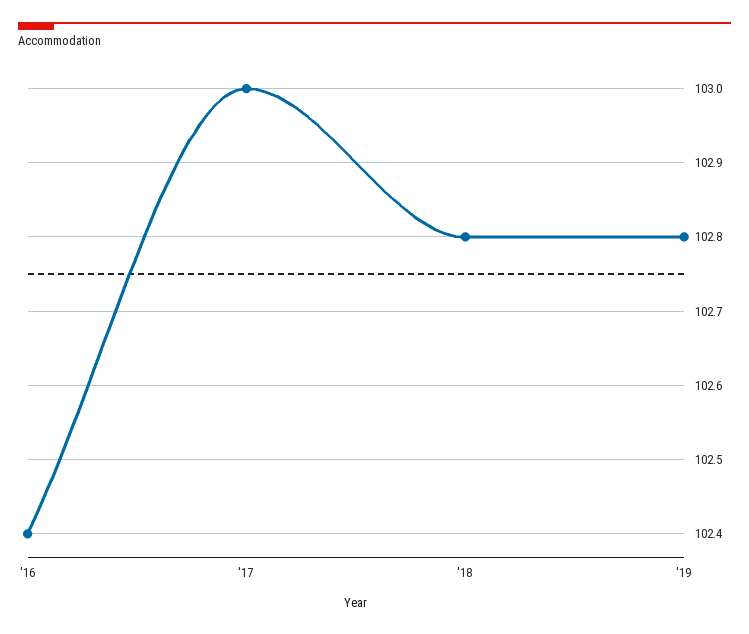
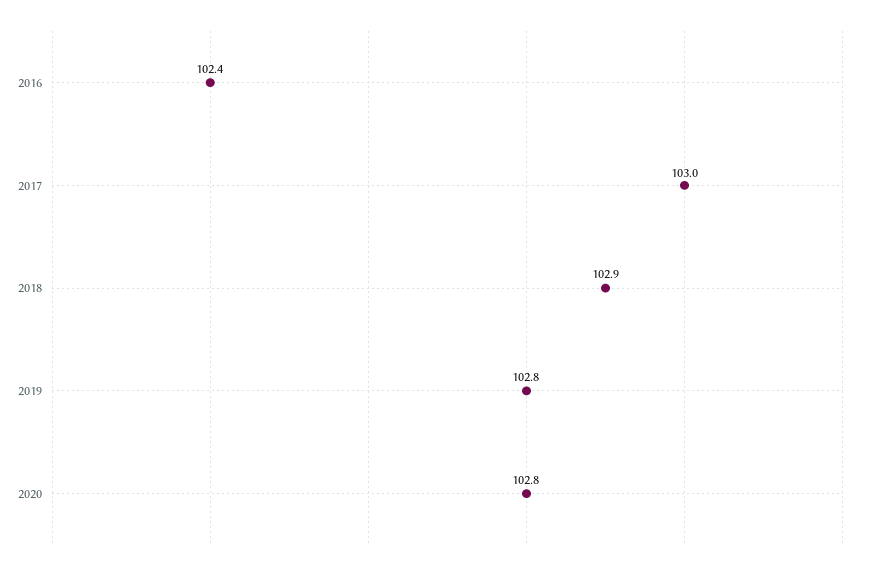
'18: 102.8 -> 102.9
2020: none -> 102.8

